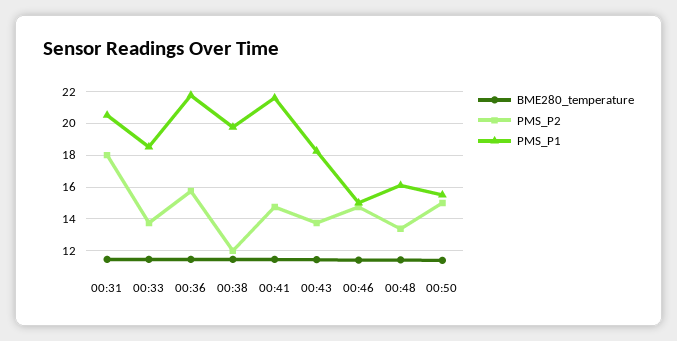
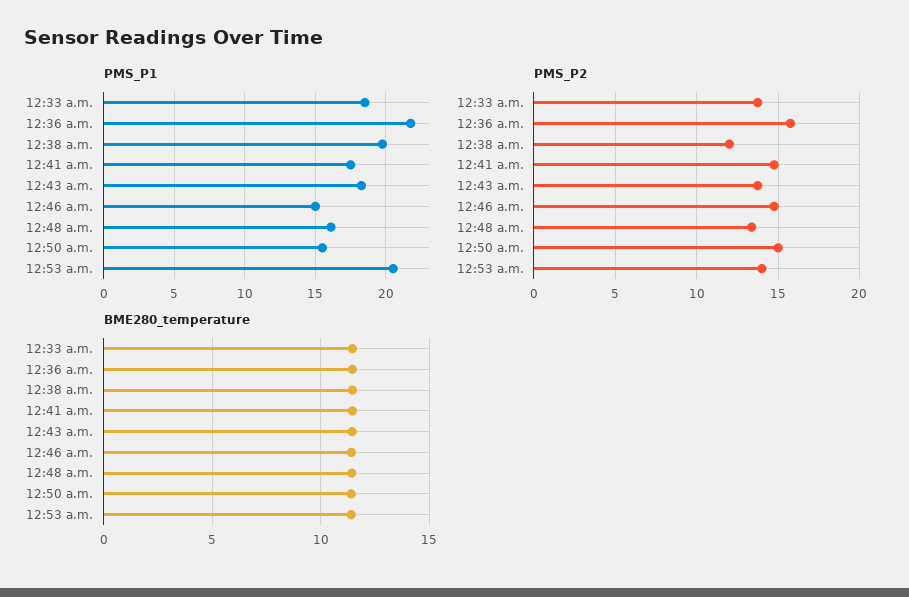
BME280_temperature, 00:31: 11.5 -> none
PMS_P2, 00:31: 18 -> none
PMS_P1, 00:31: 20.5 -> none
PMS_P1, 00:41: 21.5 -> 17.5
PMS_P1, 12:53 a.m.: none -> 20.5
PMS_P2, 12:53 a.m.: none -> 14
BME280_temperature, 12:53 a.m.: none -> 11.5

